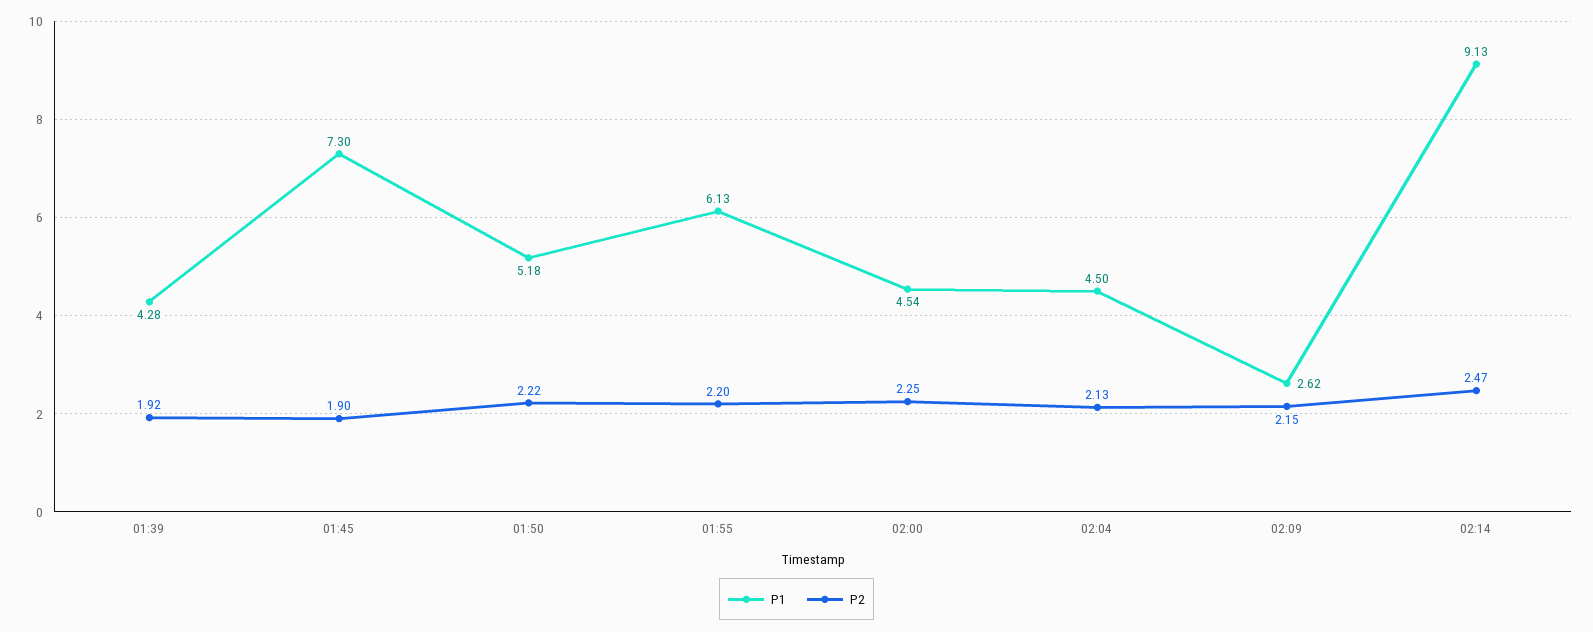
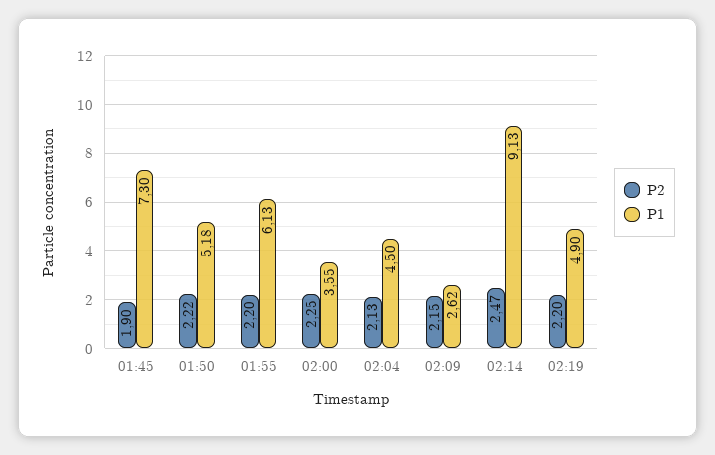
P1, 01:39: 4.28 -> none
P2, 01:39: 1.92 -> none
P1, 02:00: 4.54 -> 3.55
P2, 02:19: none -> 2.2
P1, 02:19: none -> 4.9

